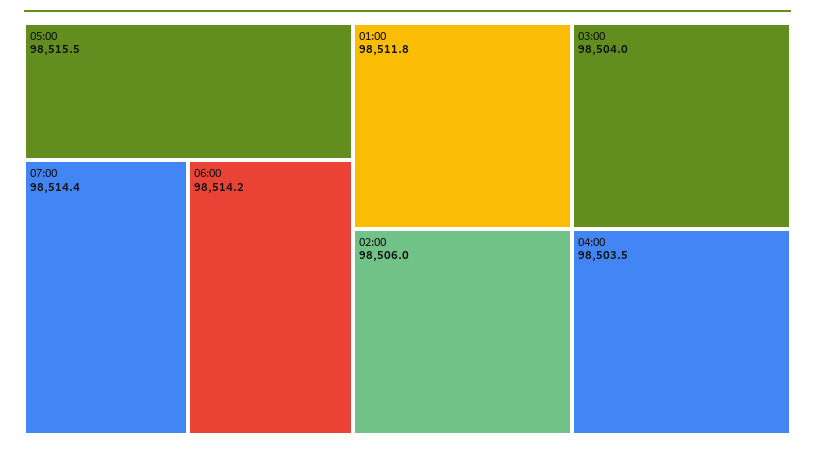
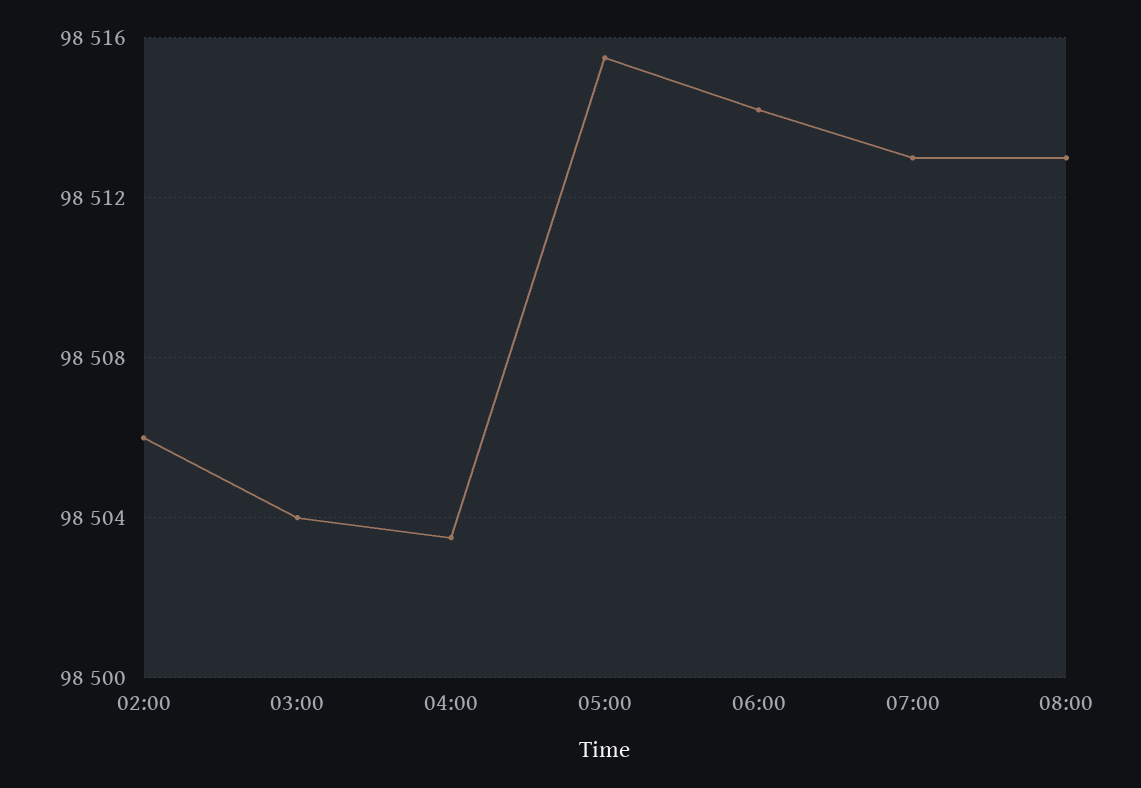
07:00: 98514.4 -> 98513
01:00: 98511.8 -> none
08:00: none -> 98513

